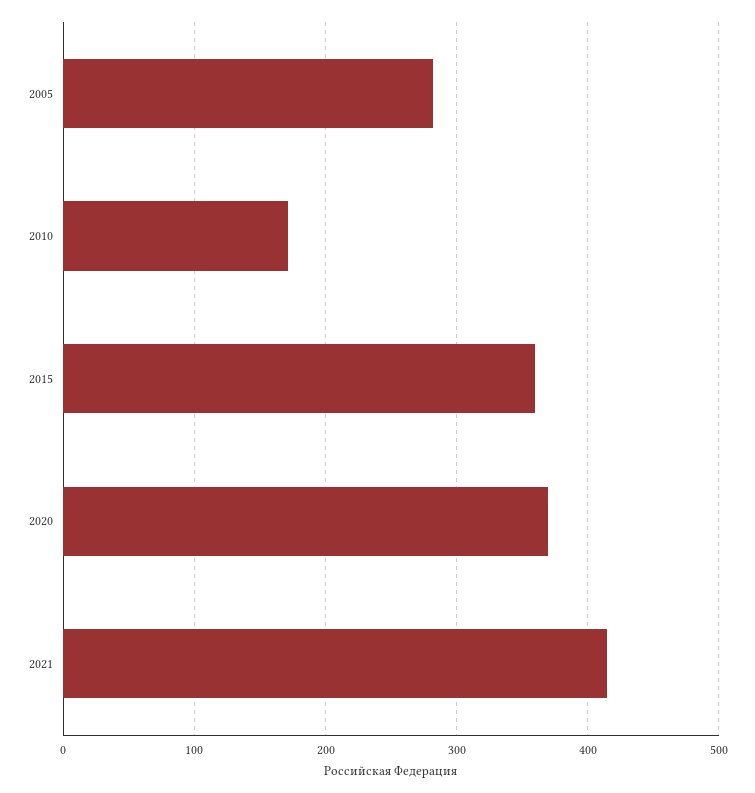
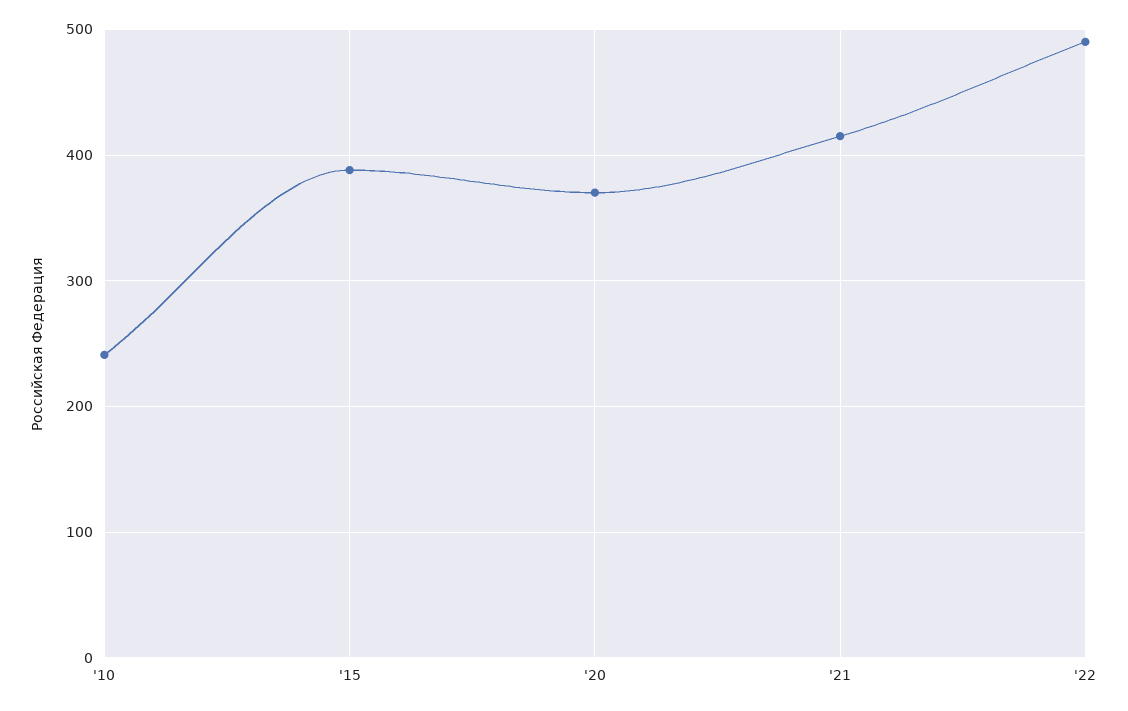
2005: 280 -> none
2010: 170 -> 240
2015: 360 -> 390
'22: none -> 490

